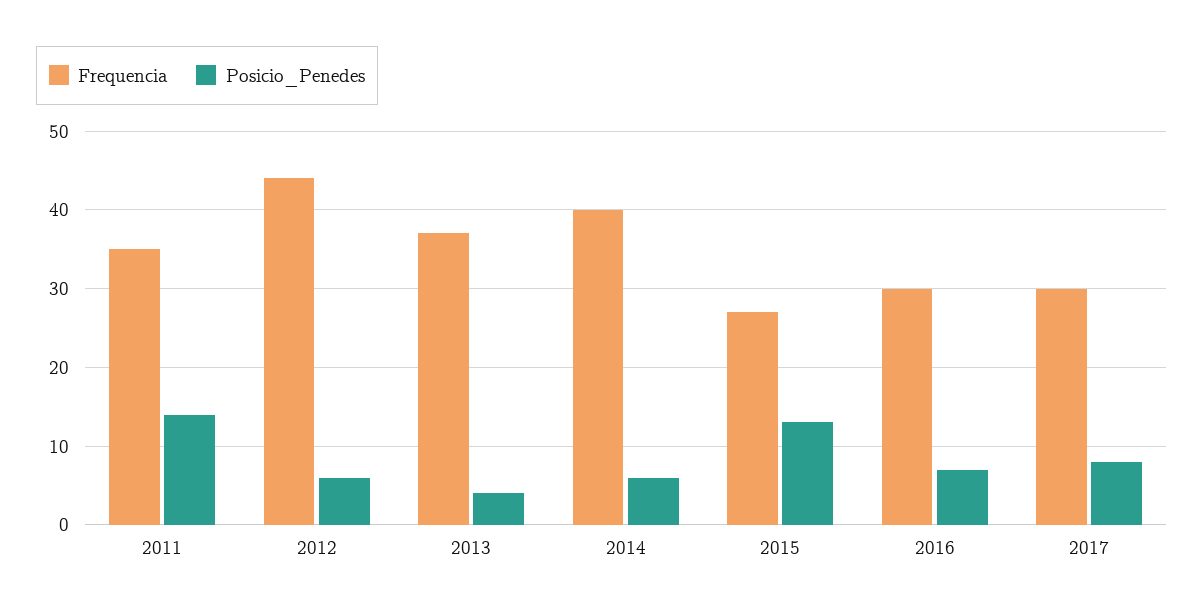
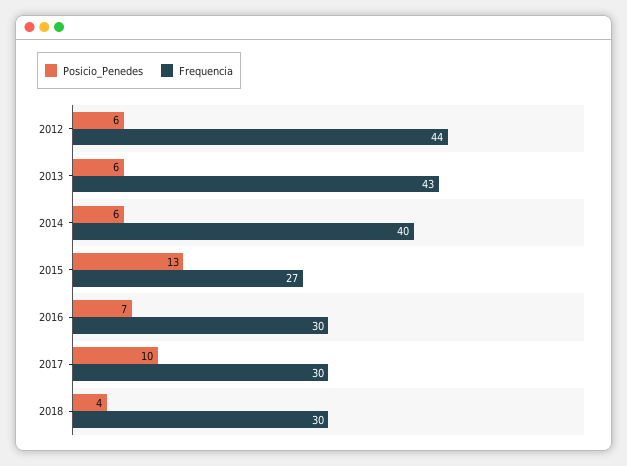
Frequencia, 2011: 35 -> none
Posicio_Penedes, 2011: 14 -> none
Frequencia, 2013: 37 -> 43
Posicio_Penedes, 2013: 4 -> 6
Posicio_Penedes, 2017: 8 -> 10
Posicio_Penedes, 2018: none -> 4
Frequencia, 2018: none -> 30

